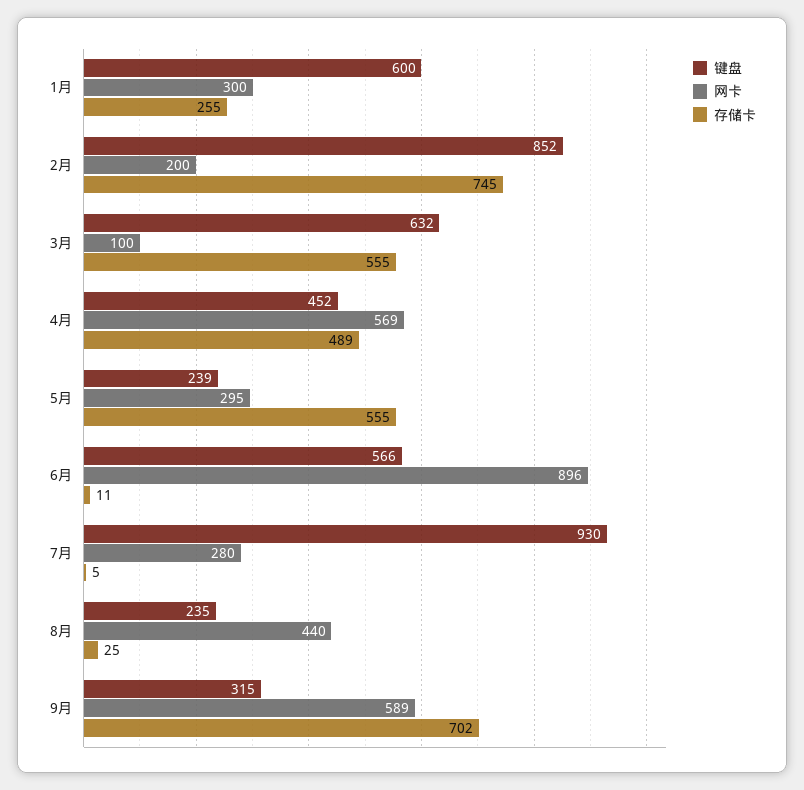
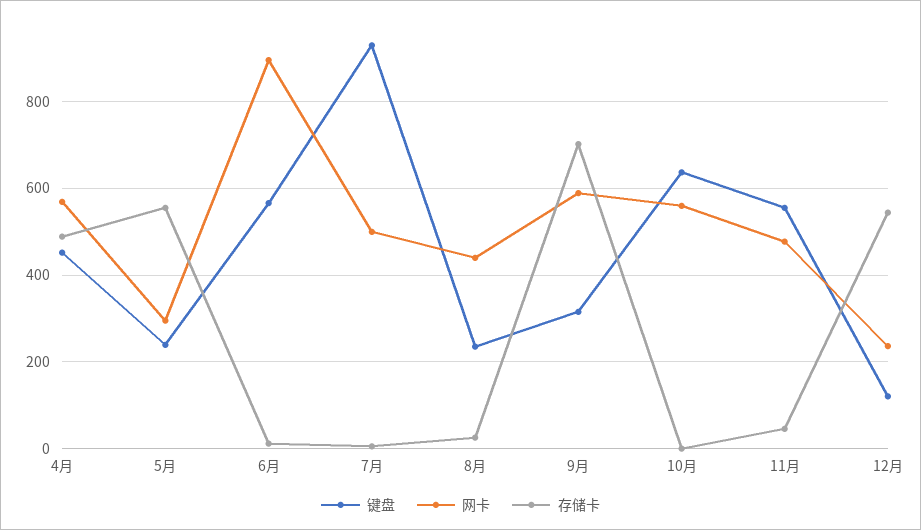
键盘, 1月: 600 -> none
网卡, 1月: 300 -> none
存储卡, 1月: 255 -> none
键盘, 2月: 852 -> none
网卡, 2月: 200 -> none
存储卡, 2月: 745 -> none
键盘, 3月: 632 -> none
网卡, 3月: 100 -> none
存储卡, 3月: 555 -> none
网卡, 7月: 280 -> 500
键盘, 10月: none -> 640
网卡, 10月: none -> 560
存储卡, 10月: none -> 0
键盘, 11月: none -> 560
网卡, 11月: none -> 480
存储卡, 11月: none -> 40
键盘, 12月: none -> 120
网卡, 12月: none -> 240
存储卡, 12月: none -> 540

